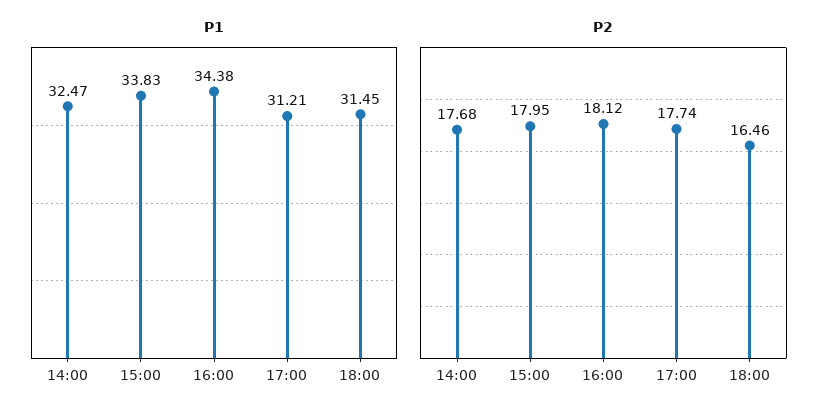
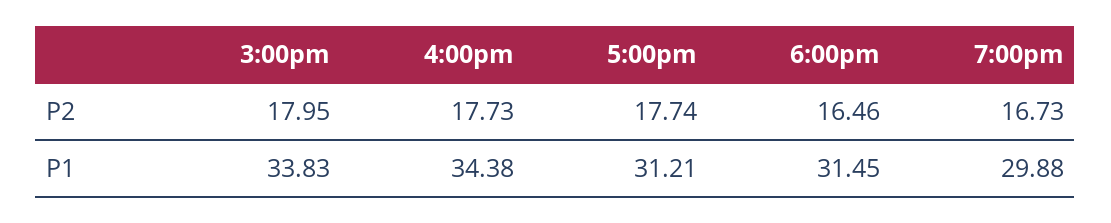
P1, 14:00: 32.47 -> none
P2, 14:00: 17.68 -> none
P2, 16:00: 18.12 -> 17.73
P2, 7:00pm: none -> 16.73
P1, 7:00pm: none -> 29.88

